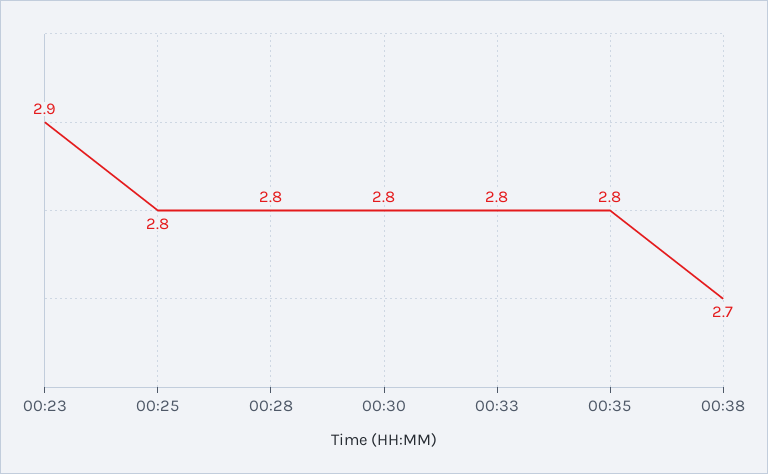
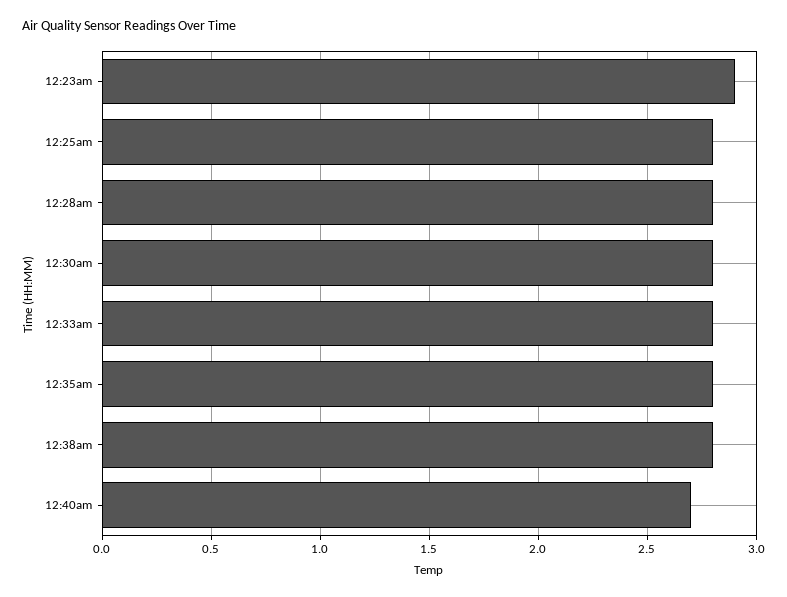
00:38: 2.7 -> 2.8
12:40am: none -> 2.7

